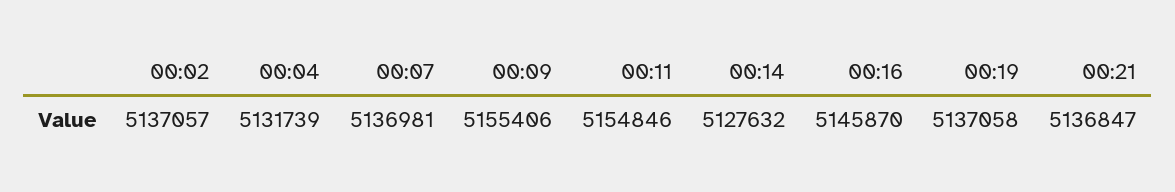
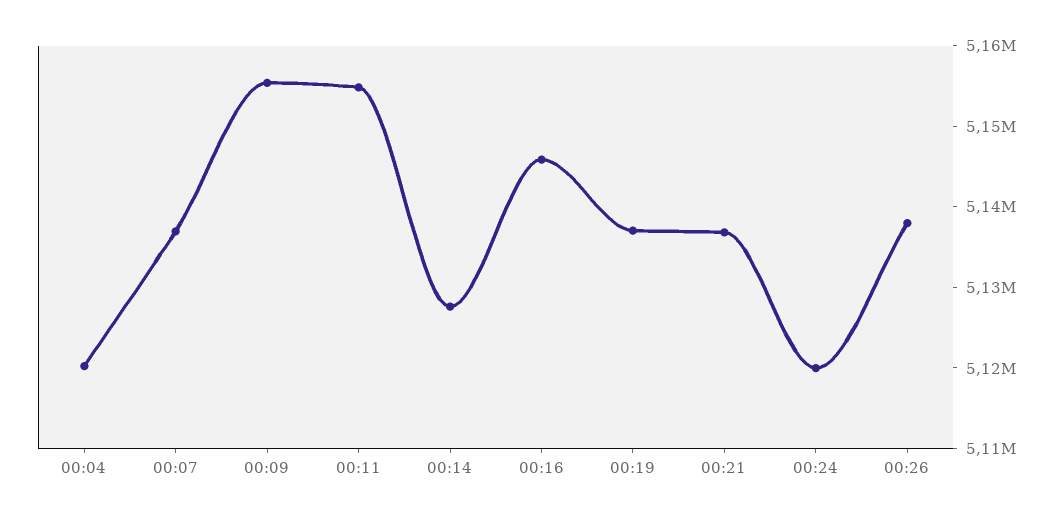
00:02: 5137057 -> none
00:04: 5131739 -> 5120000
00:24: none -> 5120000
00:26: none -> 5138000

